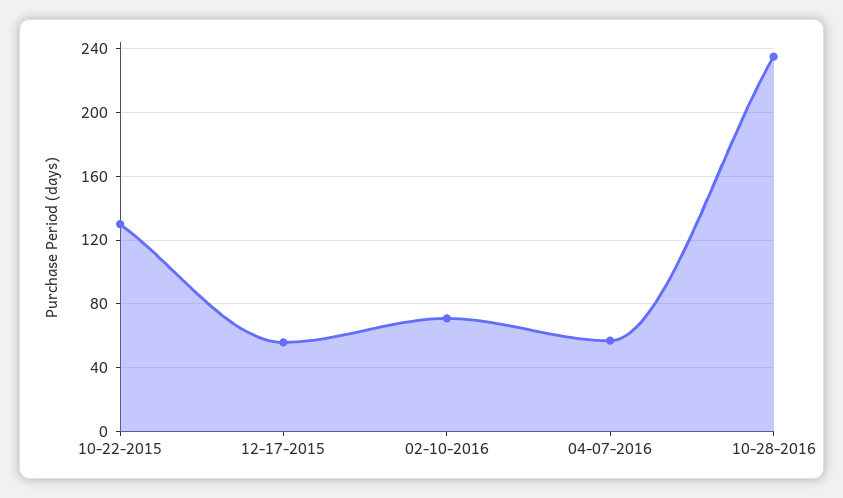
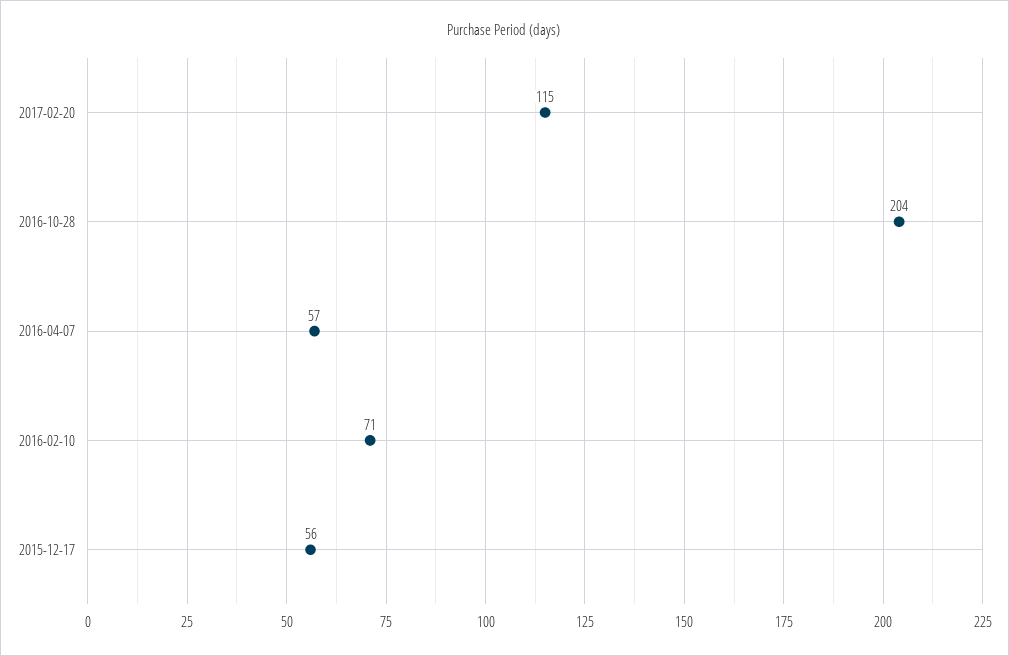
10-22-2015: 130 -> none
10-28-2016: 235 -> 204
2017-02-20: none -> 115

